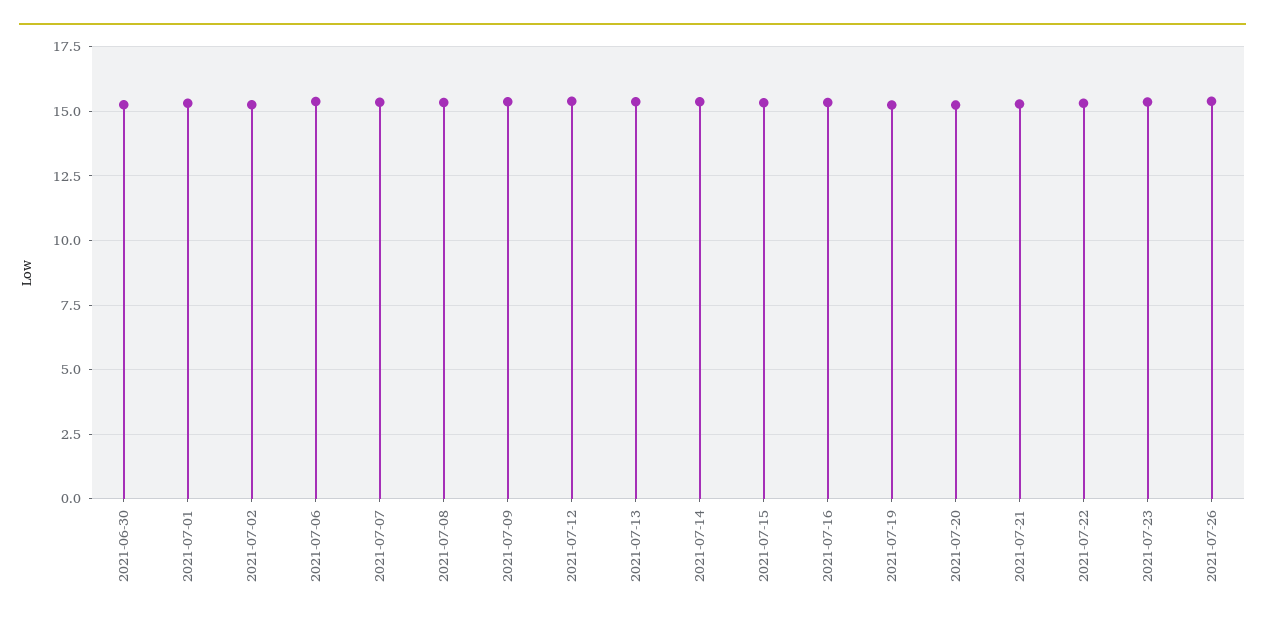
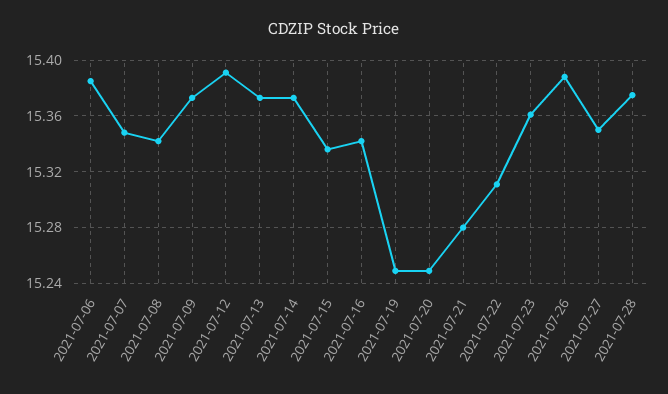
2021-06-30: 15.25 -> none
2021-07-01: 15.25 -> none
2021-07-02: 15.25 -> none
2021-07-27: none -> 15.35
2021-07-28: none -> 15.375

